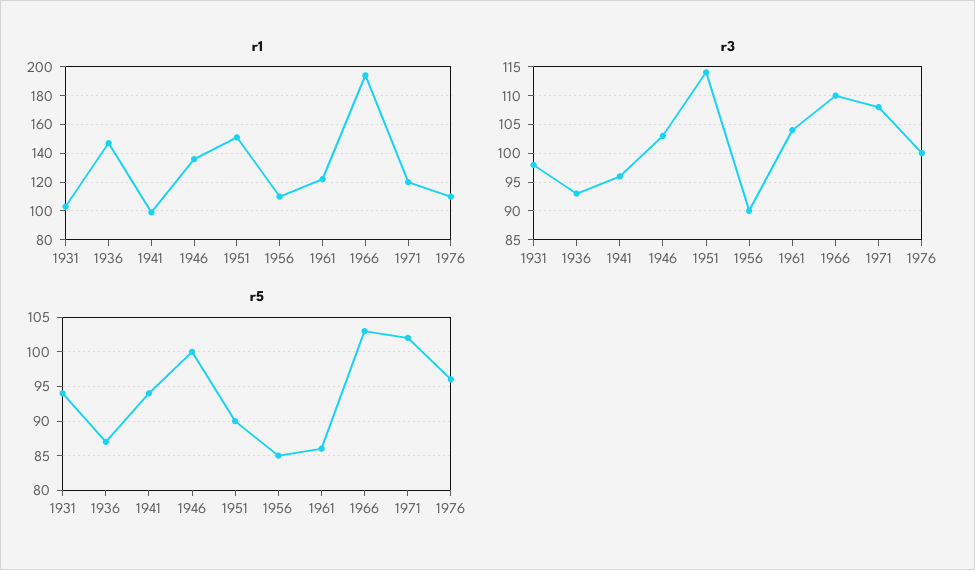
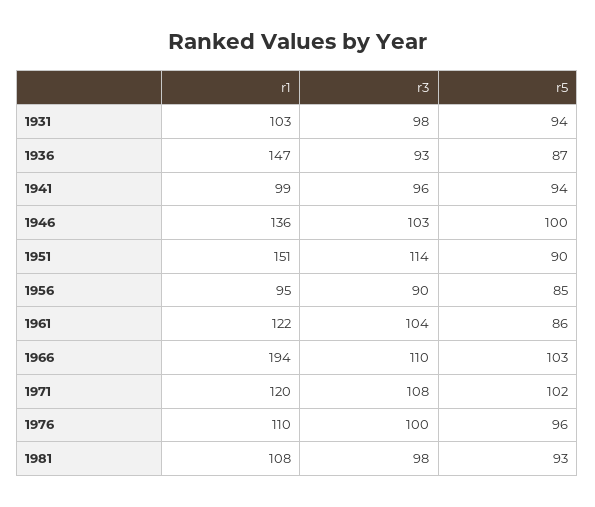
r1, 1956: 110 -> 95
r1, 1981: none -> 108
r3, 1981: none -> 98
r5, 1981: none -> 93

